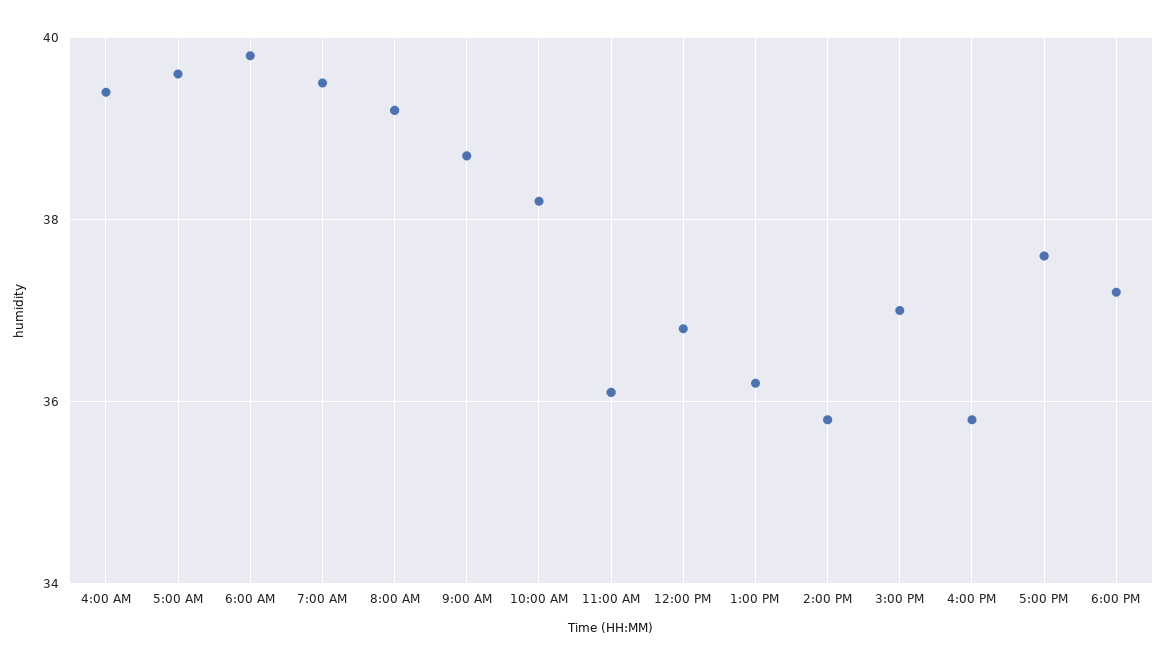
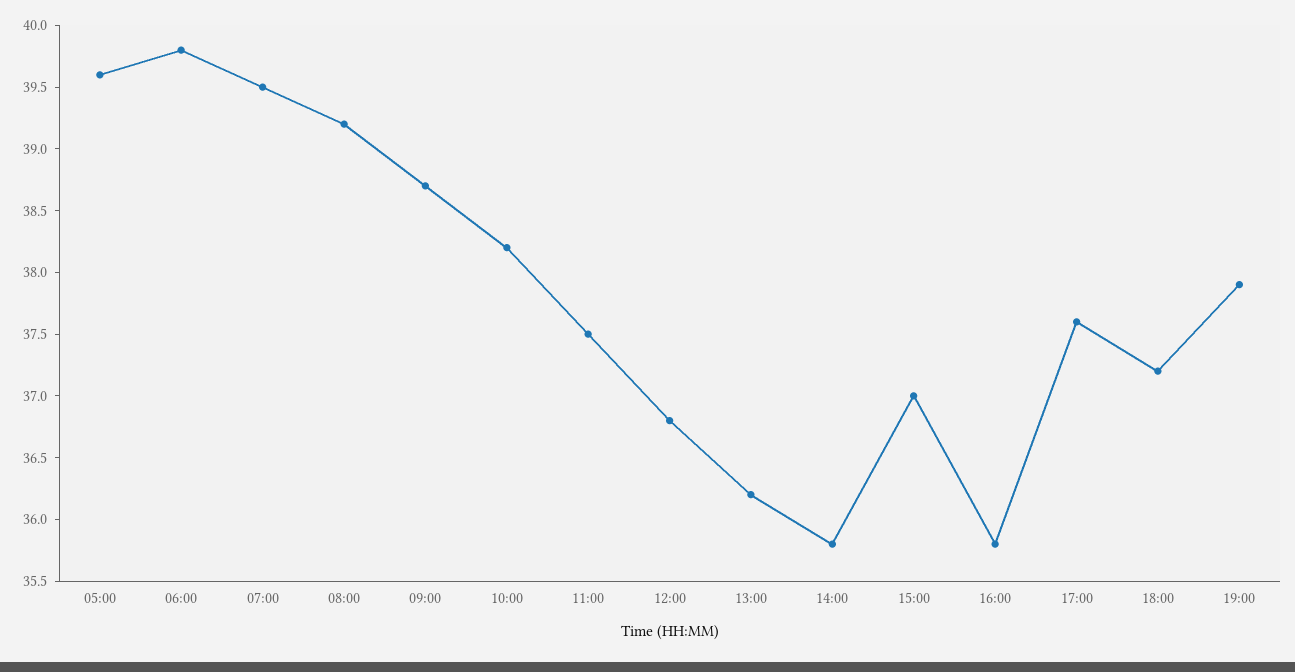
4:00 AM: 39.5 -> none
11:00 AM: 36 -> 37.5
19:00: none -> 37.9

